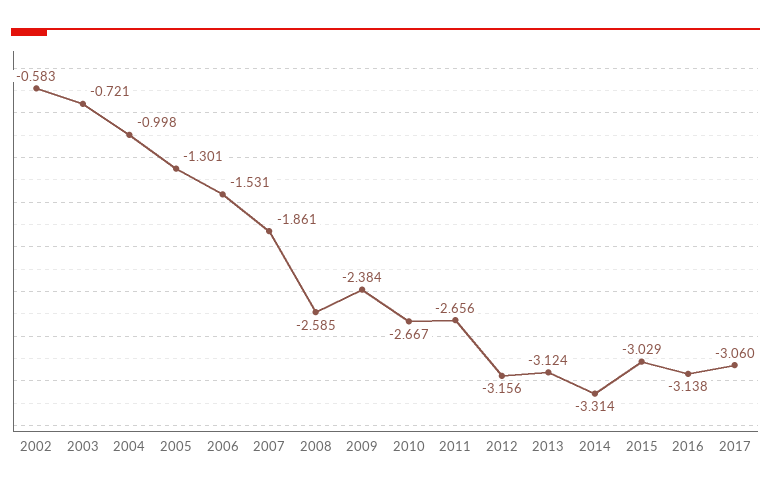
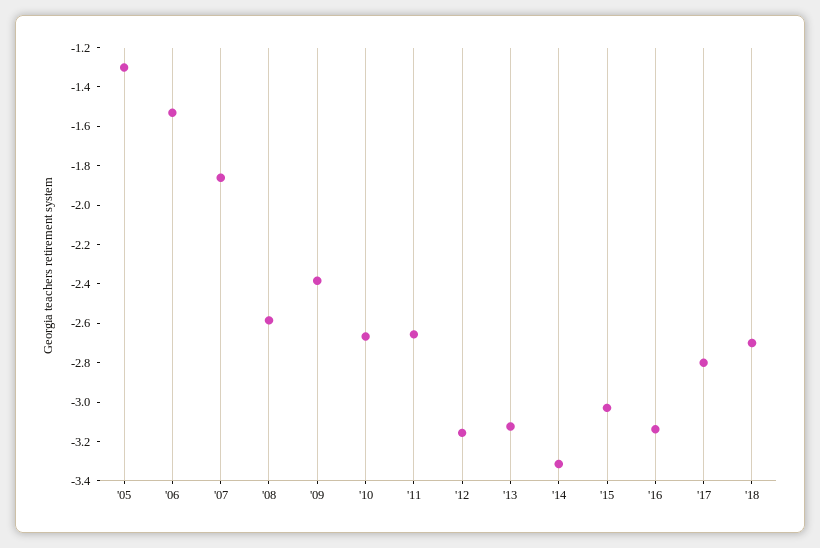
2002: -0.583 -> none
2003: -0.721 -> none
2004: -0.998 -> none
2017: -3.06 -> -2.8
'18: none -> -2.7

